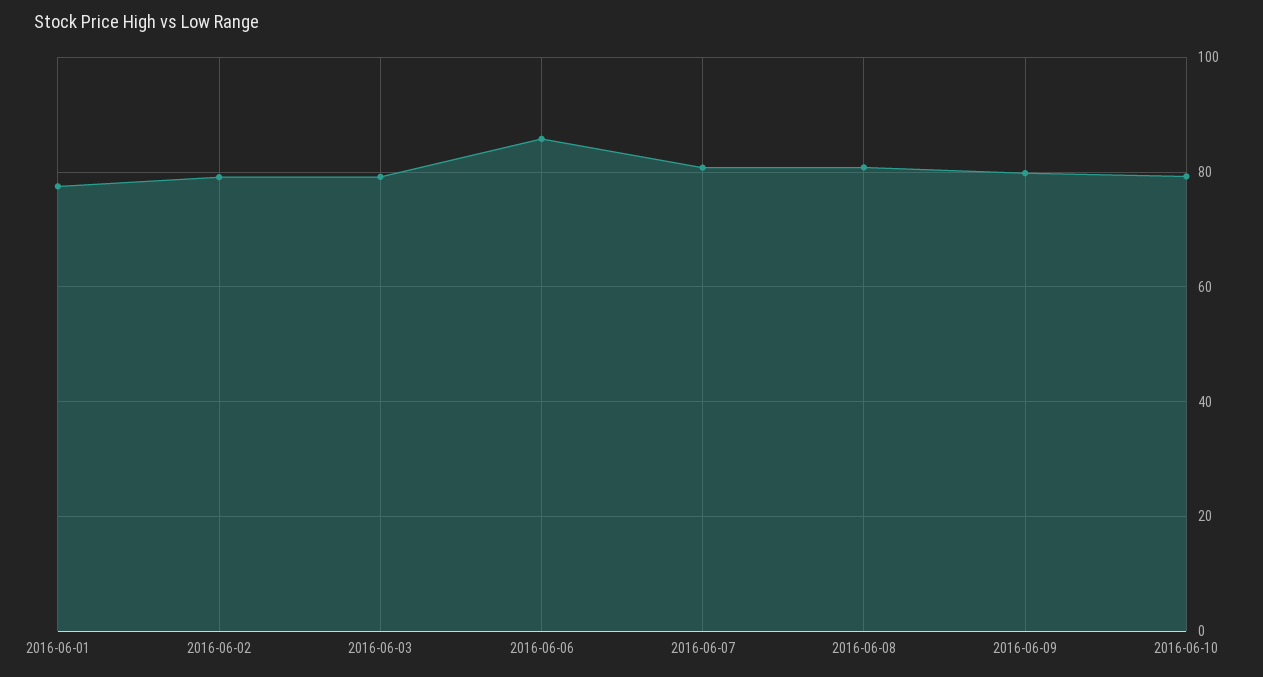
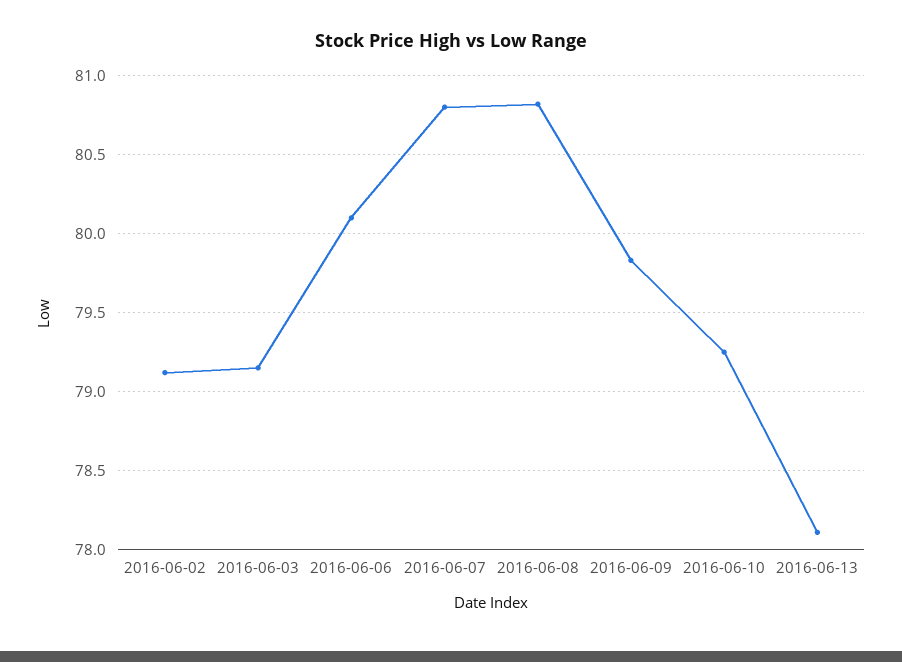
2016-06-01: 78 -> none
2016-06-06: 86 -> 80.1
2016-06-13: none -> 78.1

